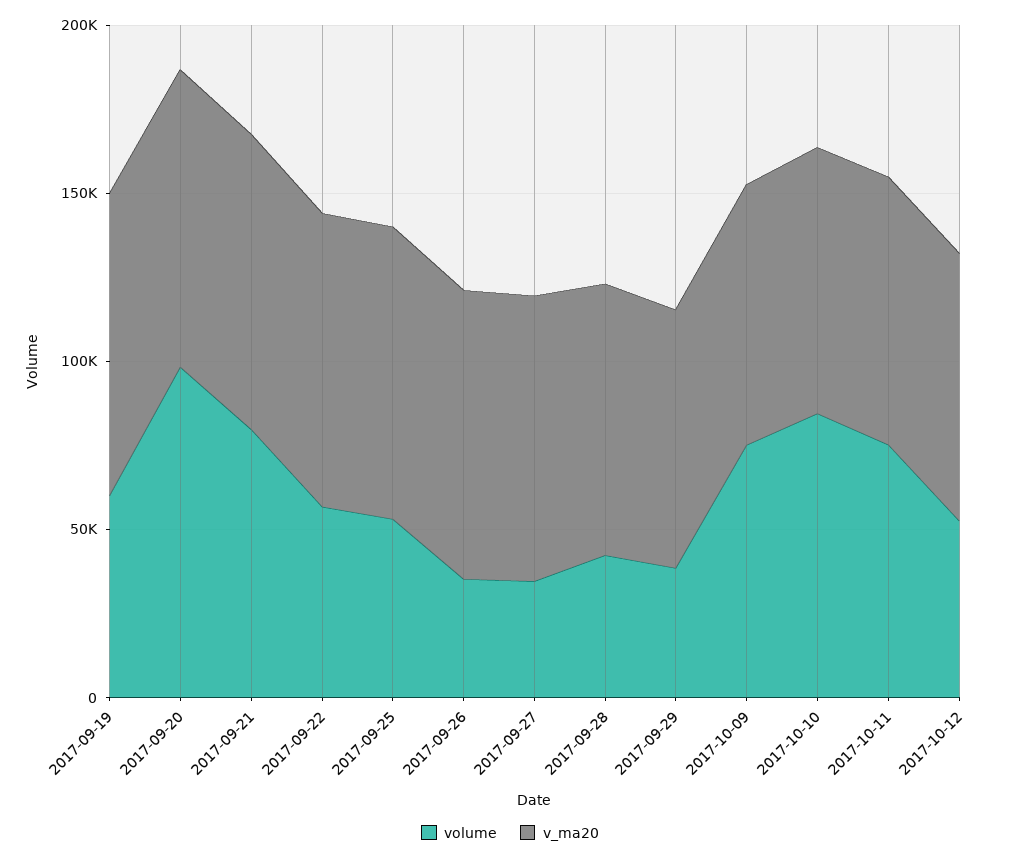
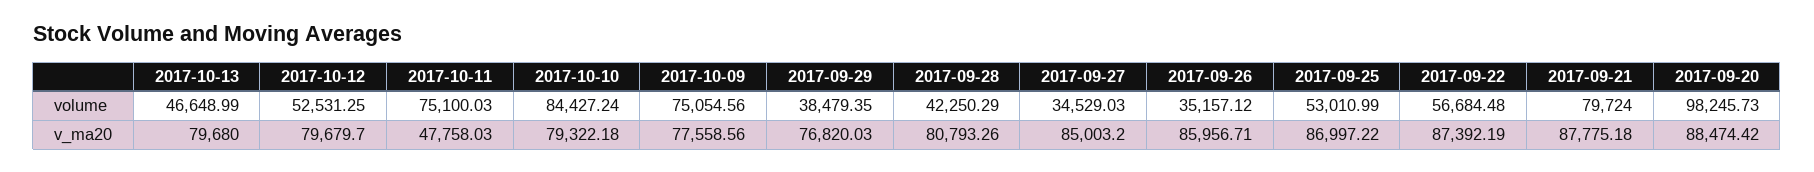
volume, 2017-09-19: 60000 -> none
v_ma20, 2017-09-19: 90000 -> none
v_ma20, 2017-10-11: 80000 -> 47758.03
volume, 2017-10-13: none -> 46648.99
v_ma20, 2017-10-13: none -> 79680

